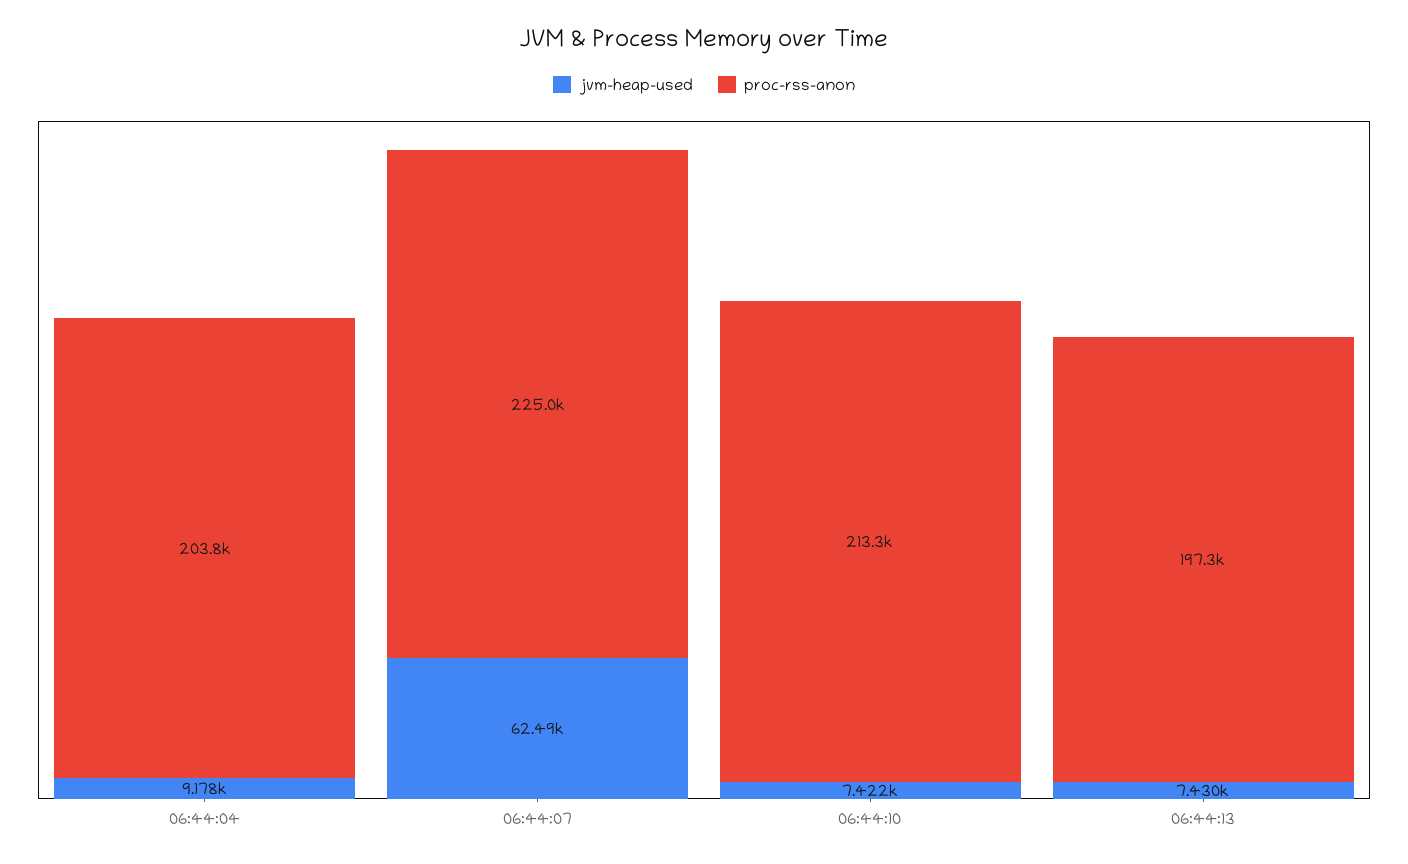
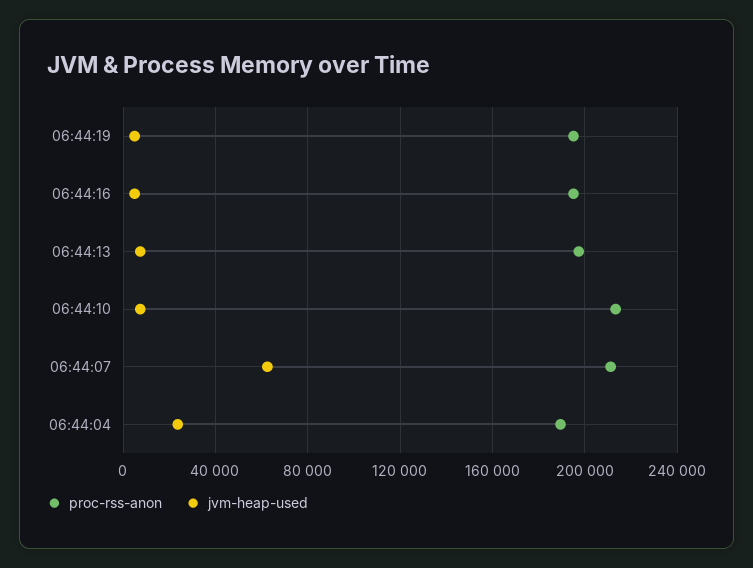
jvm-heap-used, 06:44:04: 9178 -> 25000
proc-rss-anon, 06:44:04: 203800 -> 190000
proc-rss-anon, 06:44:07: 225000 -> 210000
proc-rss-anon, 06:44:19: none -> 195000
jvm-heap-used, 06:44:19: none -> 5000
proc-rss-anon, 06:44:16: none -> 195000
jvm-heap-used, 06:44:16: none -> 5000

